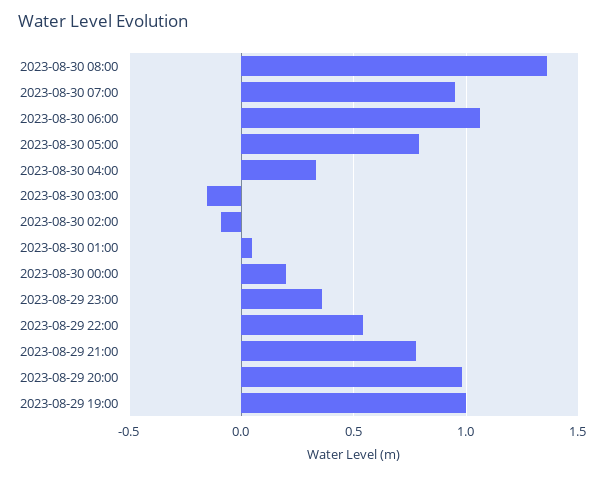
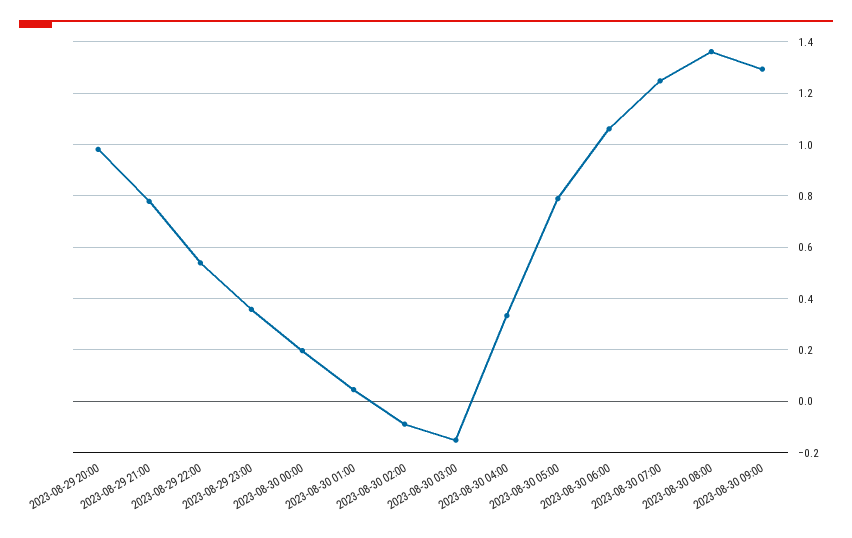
2023-08-30 07:00: 0.95 -> 1.25
2023-08-29 19:00: 1 -> none
2023-08-30 09:00: none -> 1.3

